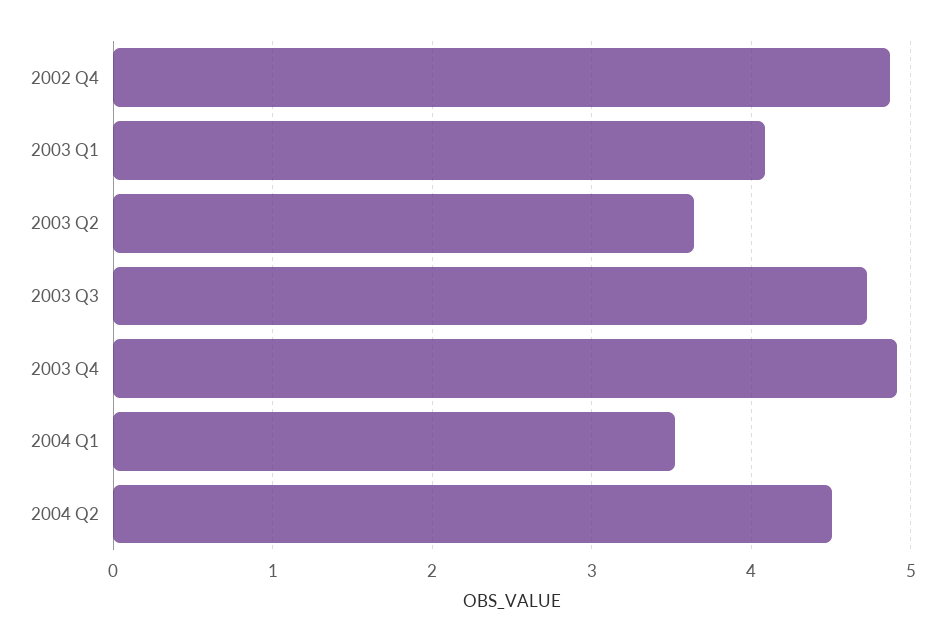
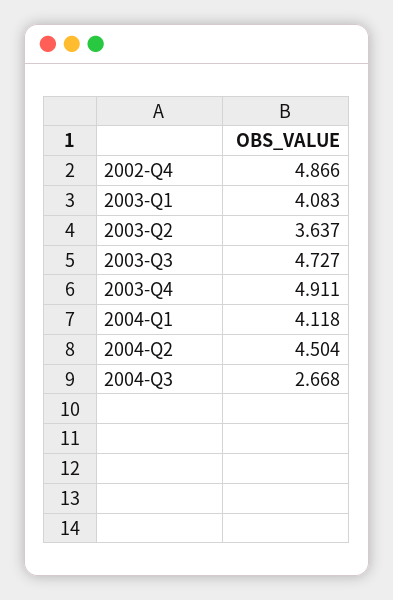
2004 Q1: 3.5 -> 4.118
2004-Q3: none -> 2.668

